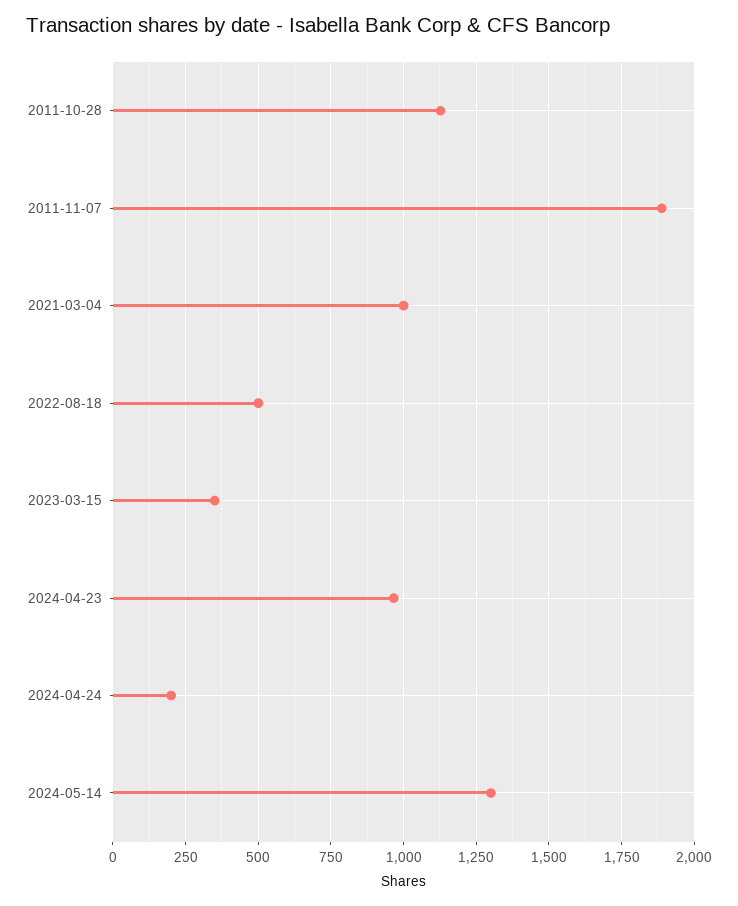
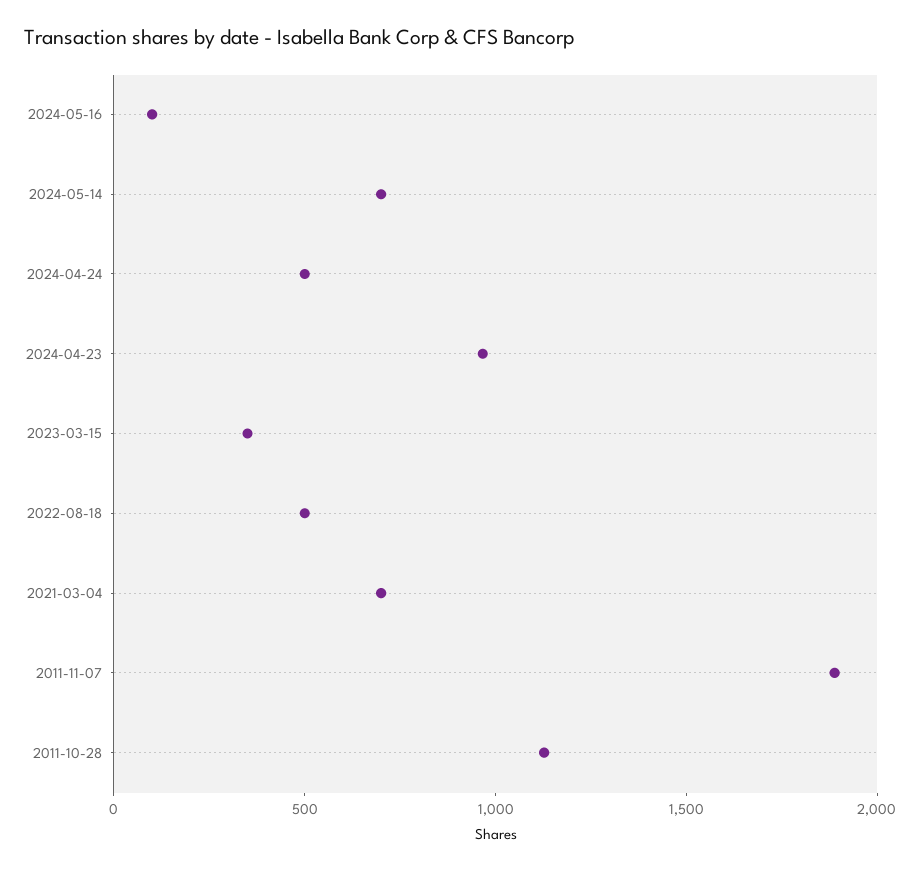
2021-03-04: 1000 -> 700
2024-04-24: 200 -> 500
2024-05-14: 1300 -> 700
2024-05-16: none -> 100

